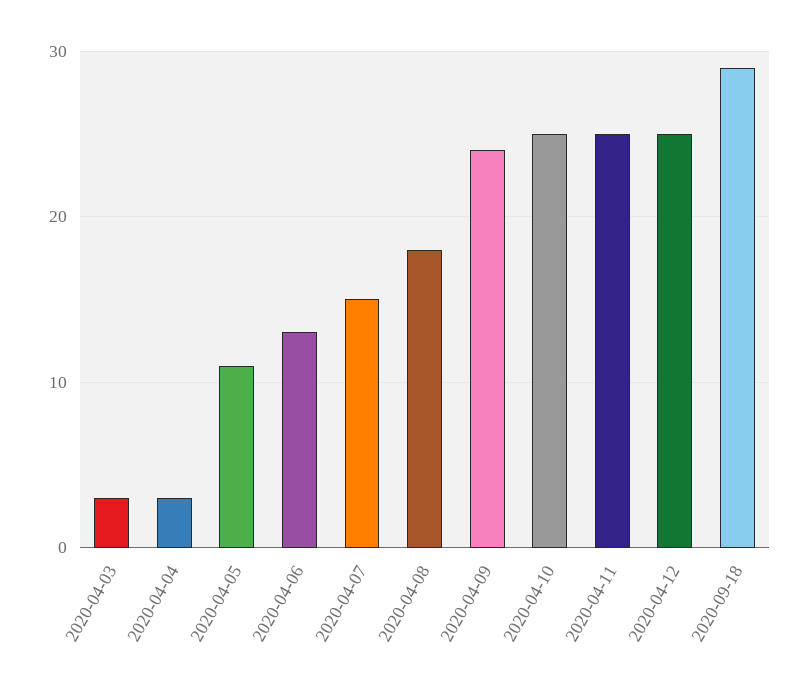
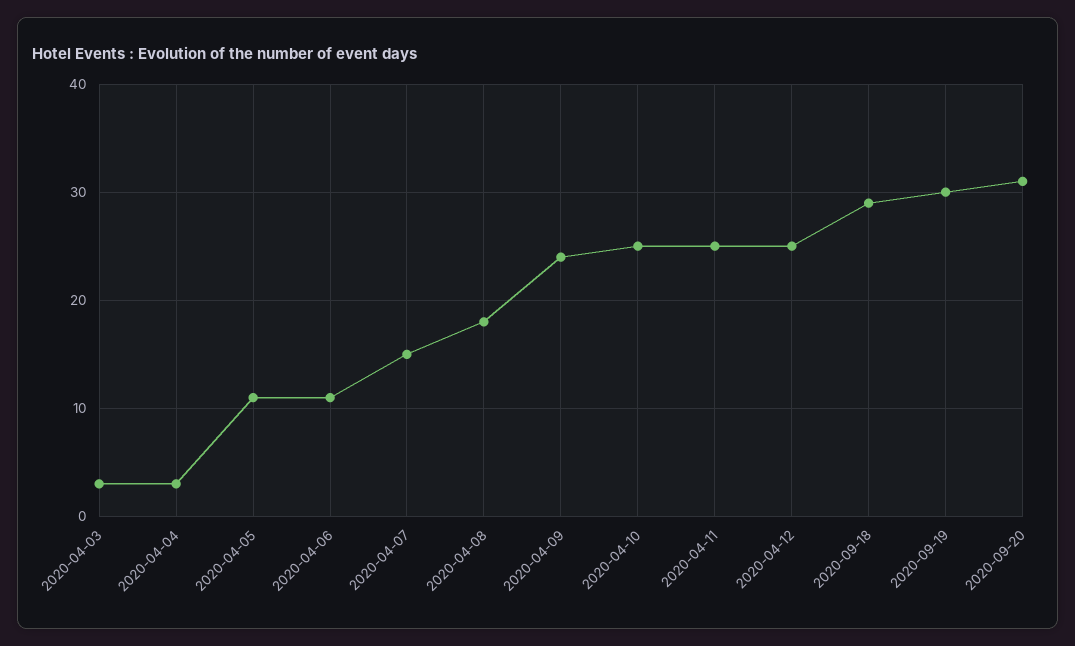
2020-04-06: 13 -> 11
2020-09-19: none -> 30
2020-09-20: none -> 31

